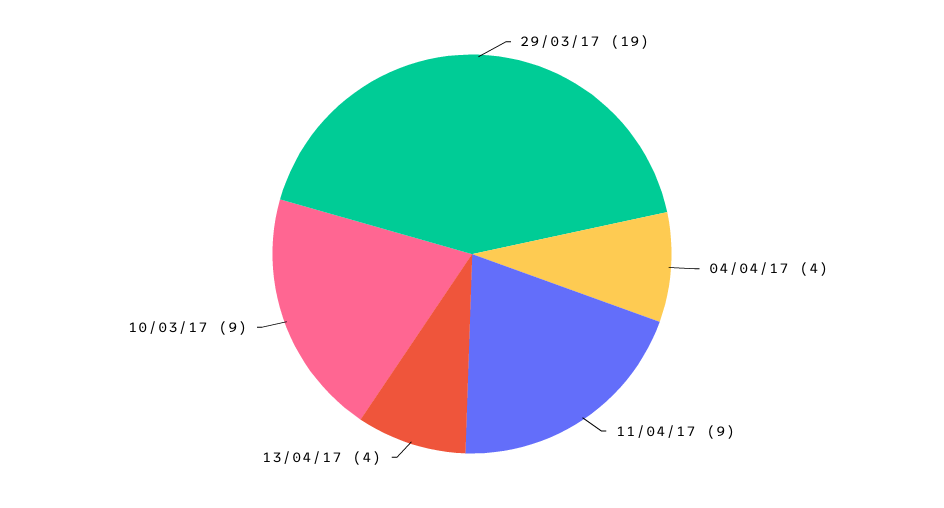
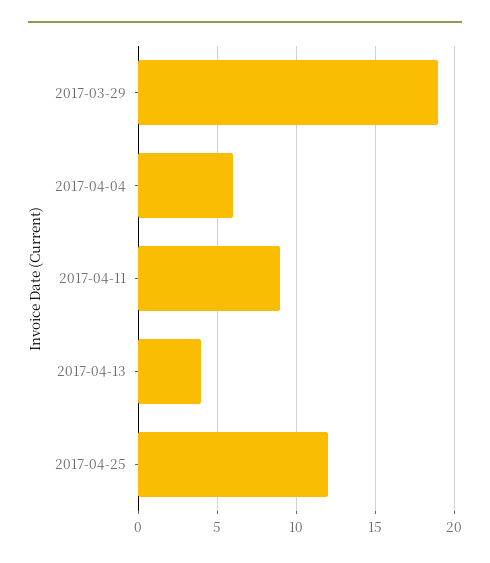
04/04/17: 4 -> 6
10/03/17: 9 -> none
2017-04-25: none -> 12

